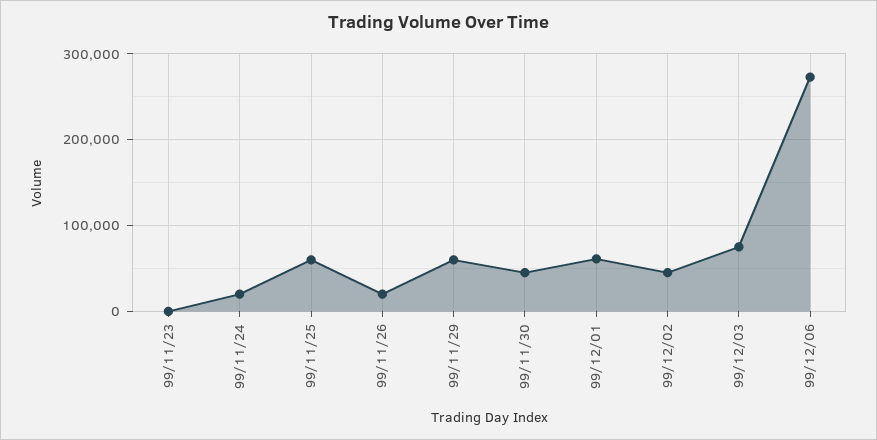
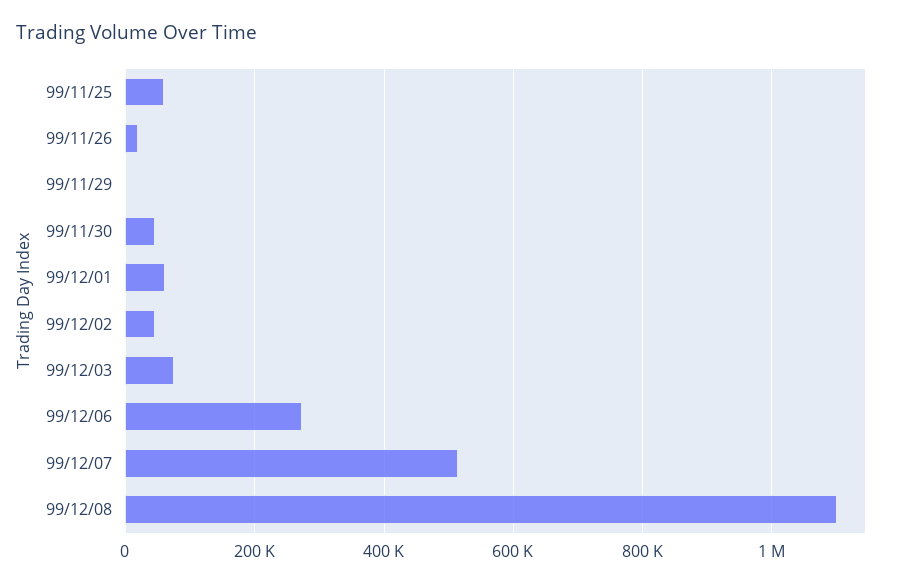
99/11/23: 0 -> none
99/11/24: 20000 -> none
99/11/29: 60000 -> 0
99/12/07: none -> 520000
99/12/08: none -> 1100000

